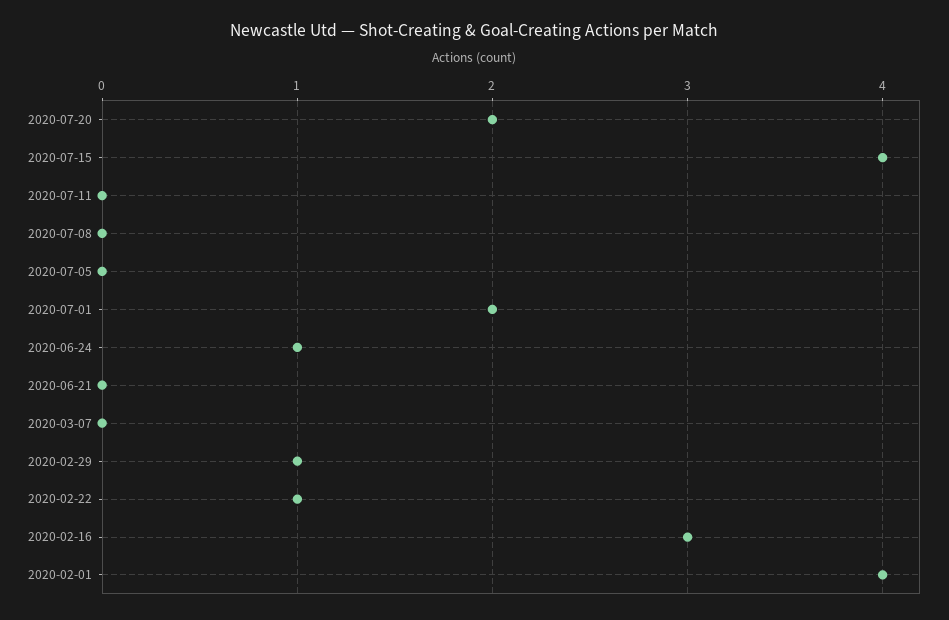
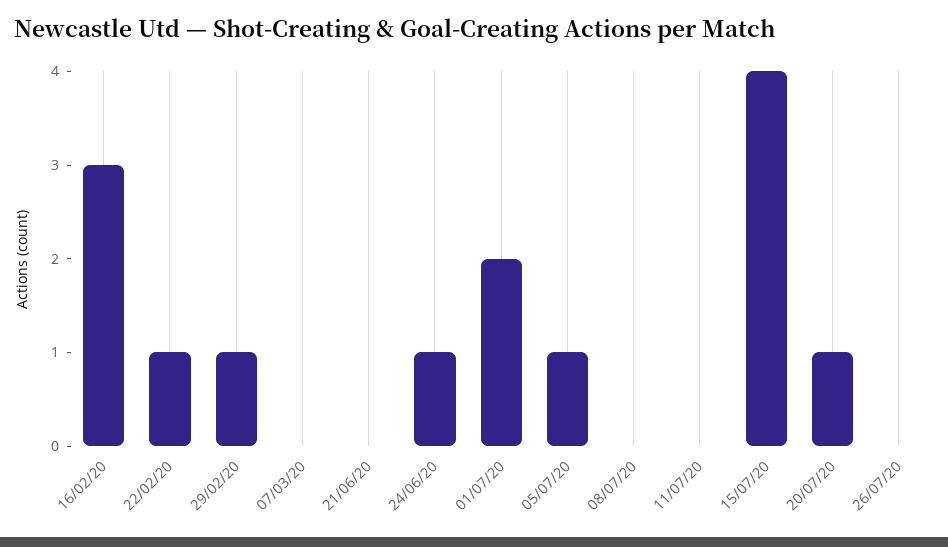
2020-07-20: 2 -> 1
2020-07-05: 0 -> 1
2020-02-01: 4 -> none
26/07/20: none -> 0

